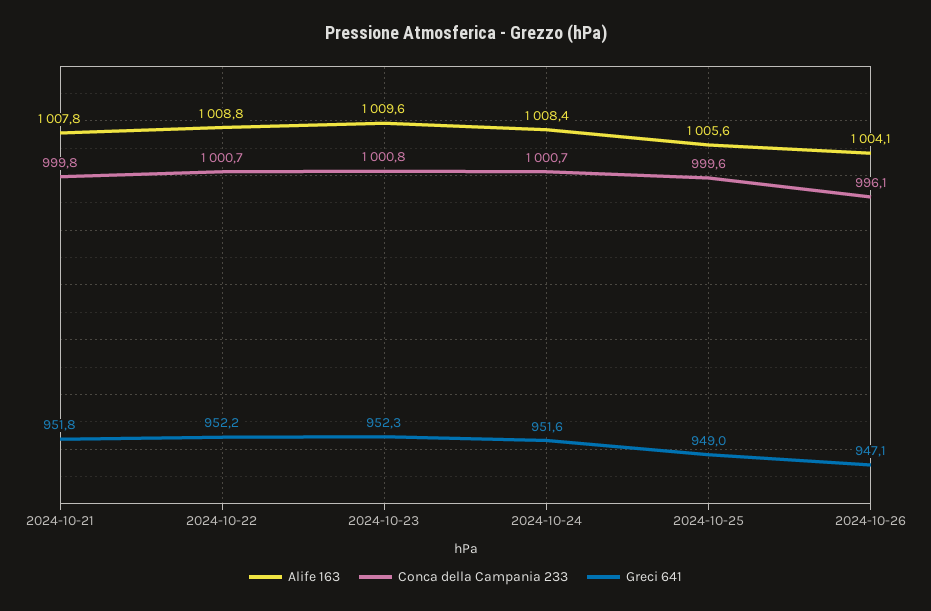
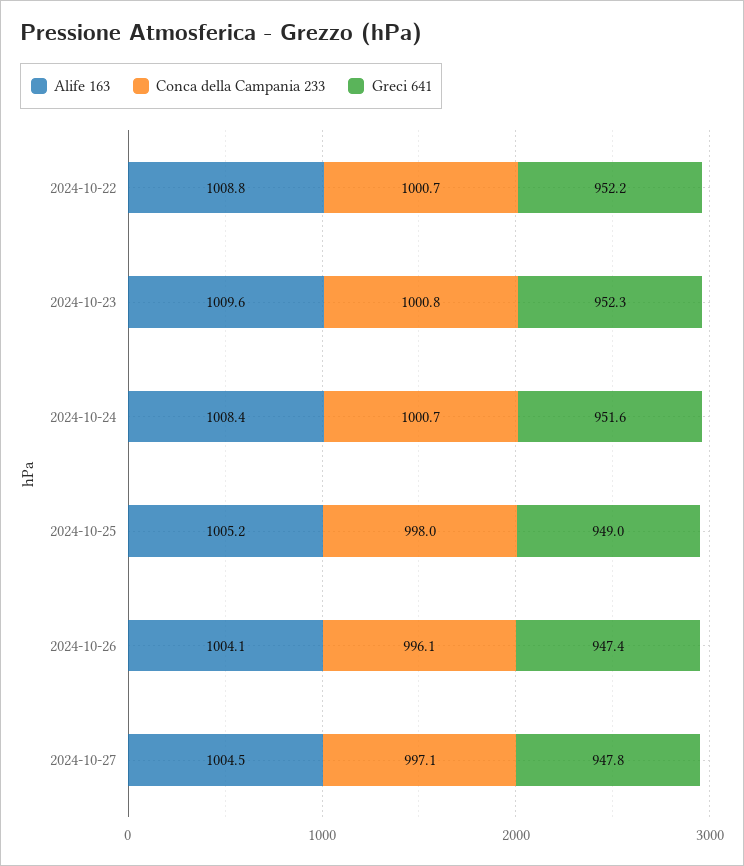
Alife 163, 2024-10-21: 1007.8 -> none
Conca della Campania 233, 2024-10-21: 999.8 -> none
Greci 641, 2024-10-21: 951.8 -> none
Alife 163, 2024-10-25: 1005.6 -> 1005.2
Conca della Campania 233, 2024-10-25: 999.6 -> 998
Greci 641, 2024-10-26: 947.1 -> 947.4
Alife 163, 2024-10-27: none -> 1004.5
Conca della Campania 233, 2024-10-27: none -> 997.1
Greci 641, 2024-10-27: none -> 947.8

